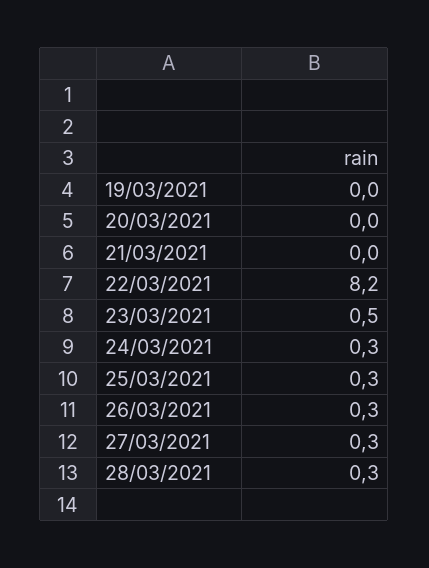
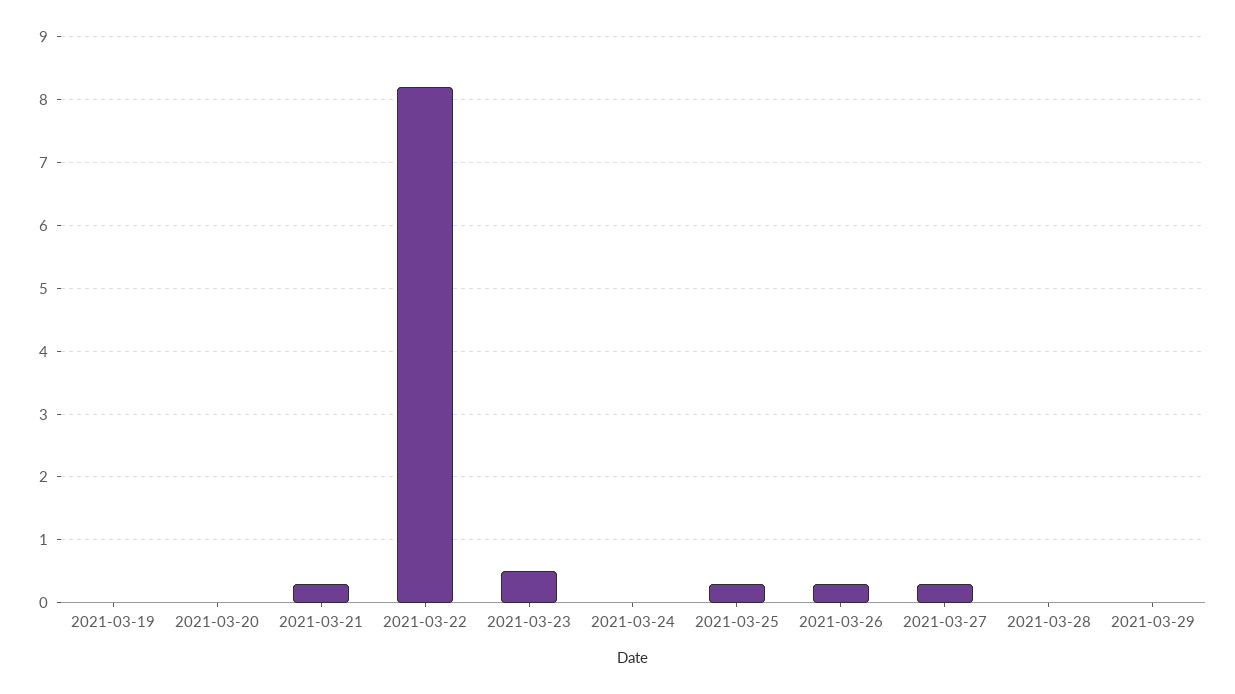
21/03/2021: 0 -> 0.3
24/03/2021: 0.3 -> 0
28/03/2021: 0.3 -> 0
2021-03-29: none -> 0

